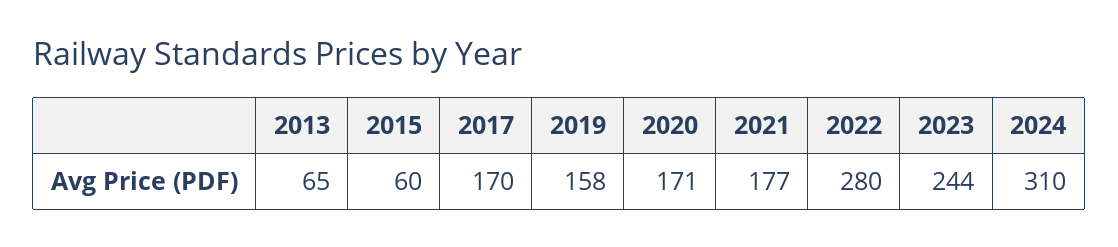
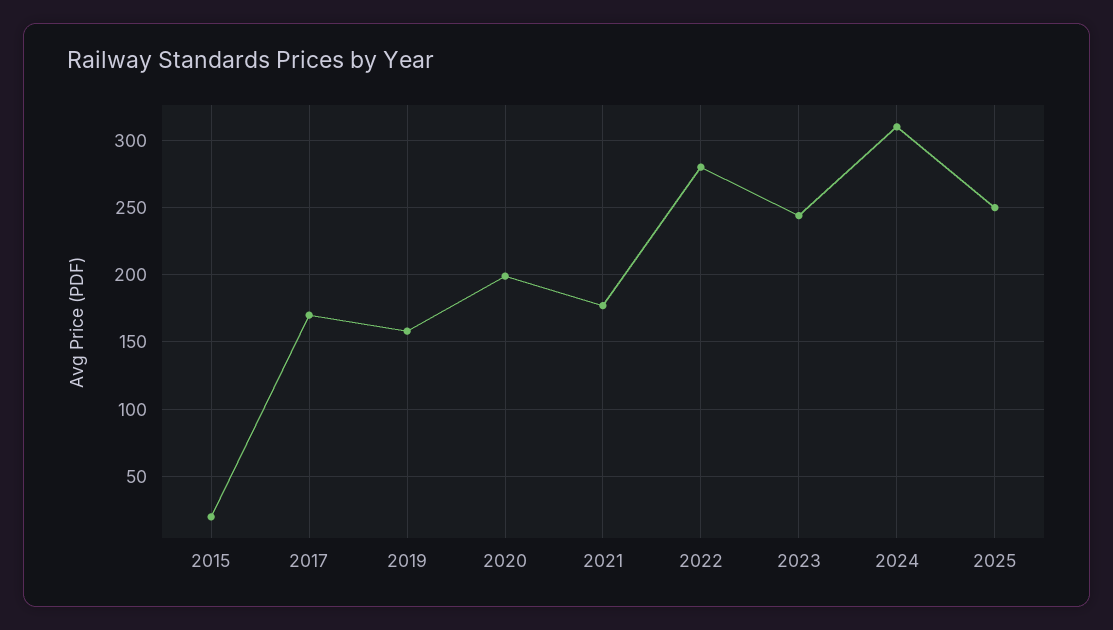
2013: 65 -> none
2015: 60 -> 20
2020: 171 -> 200
2025: none -> 250

